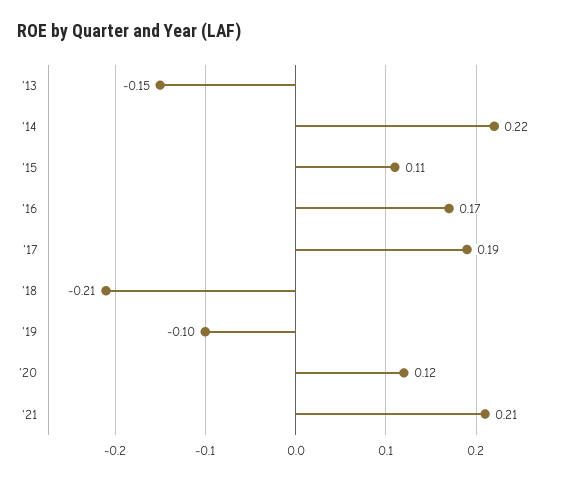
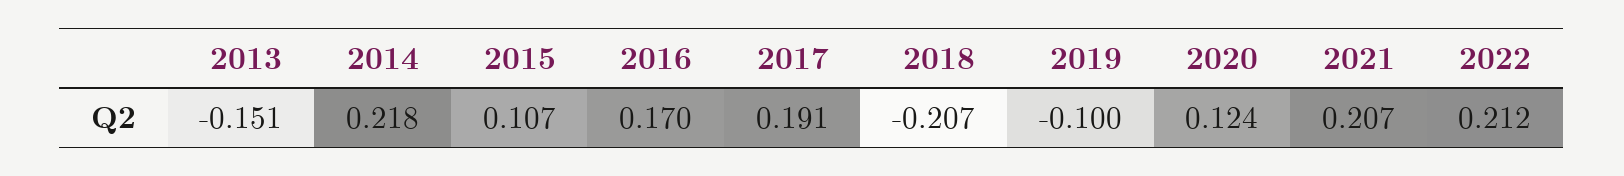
2022: none -> 0.212

